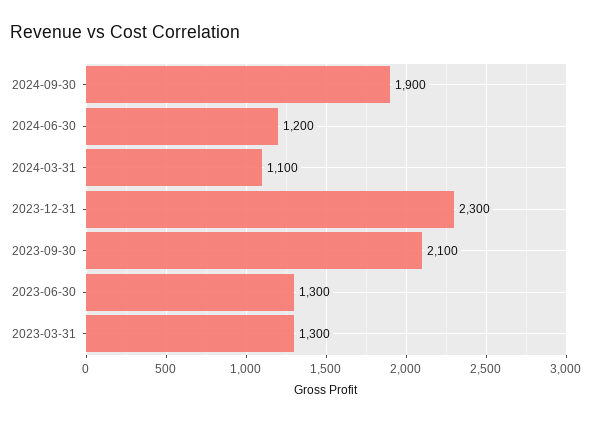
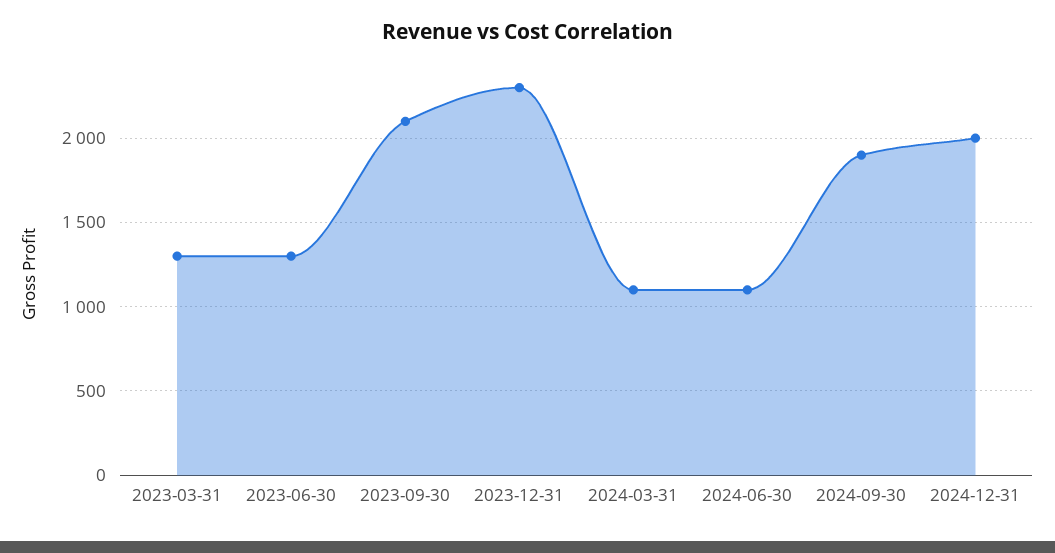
2024-06-30: 1200 -> 1100
2024-12-31: none -> 2000

